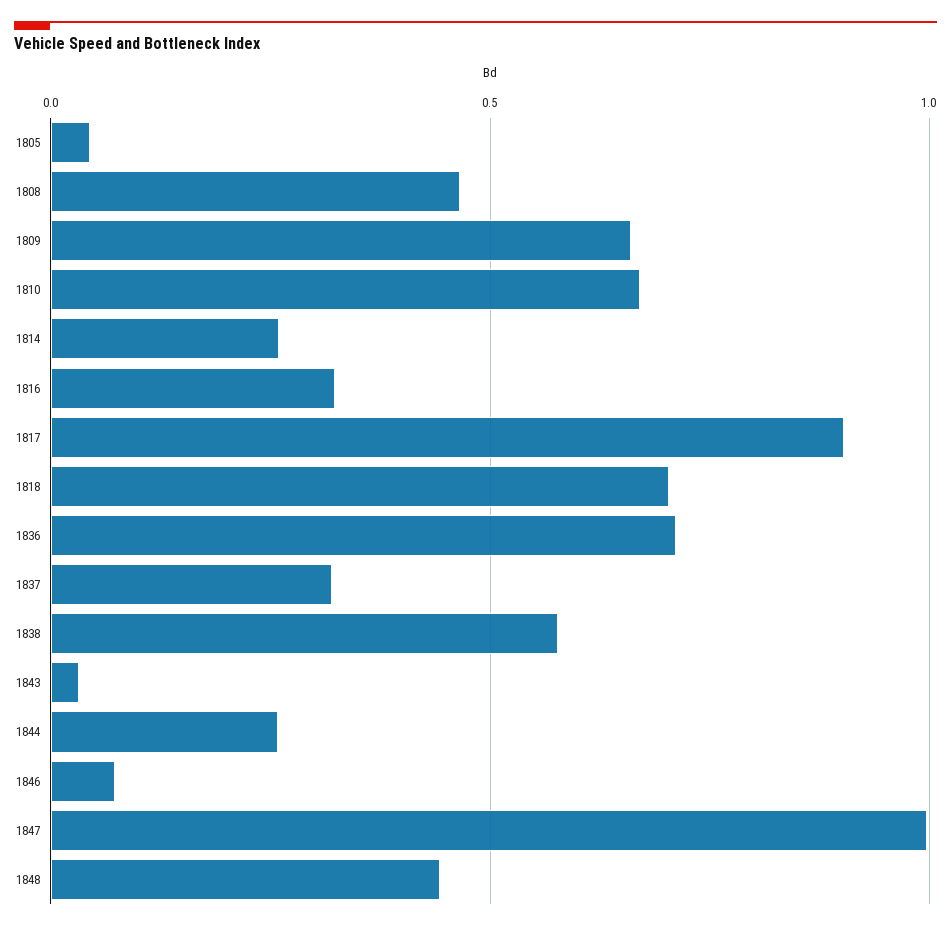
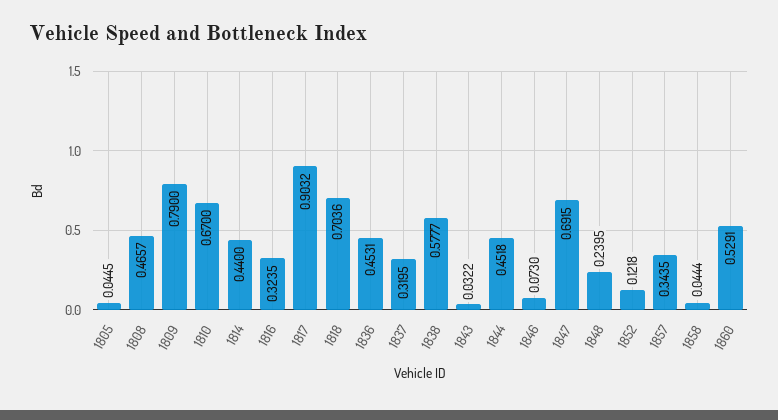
1809: 0.65 -> 0.79
1814: 0.25 -> 0.44
1836: 0.7 -> 0.4531
1844: 0.25 -> 0.4518
1847: 1 -> 0.6915
1848: 0.45 -> 0.2395
1852: none -> 0.1218
1857: none -> 0.3435
1858: none -> 0.0444
1860: none -> 0.5291

